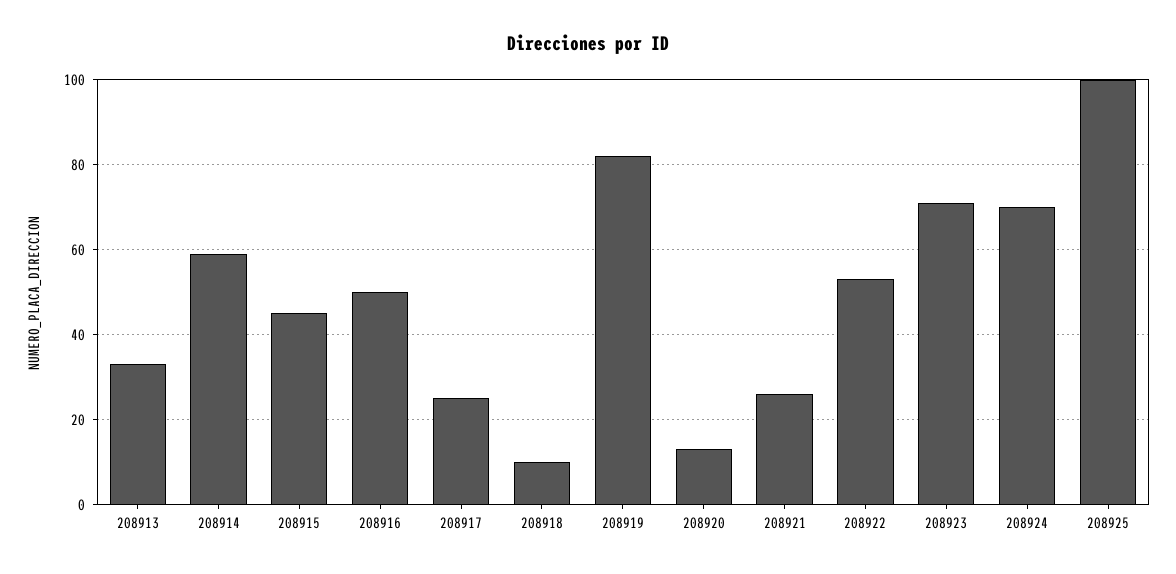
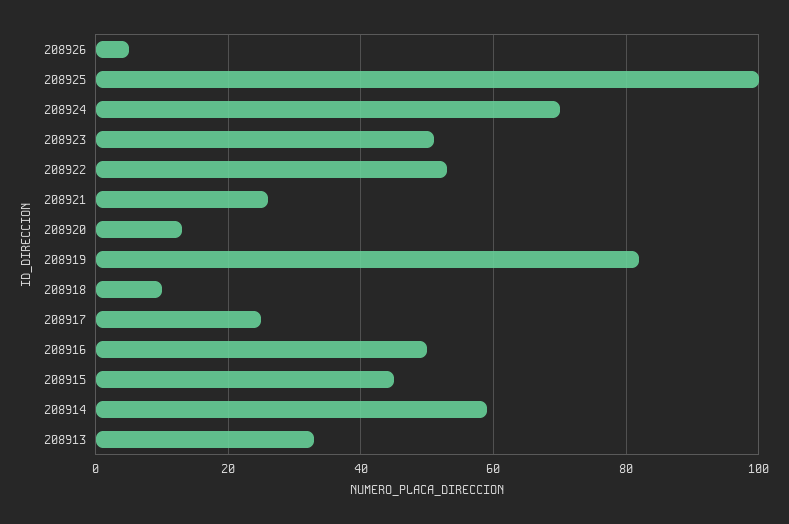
208923: 70 -> 50
208926: none -> 5

